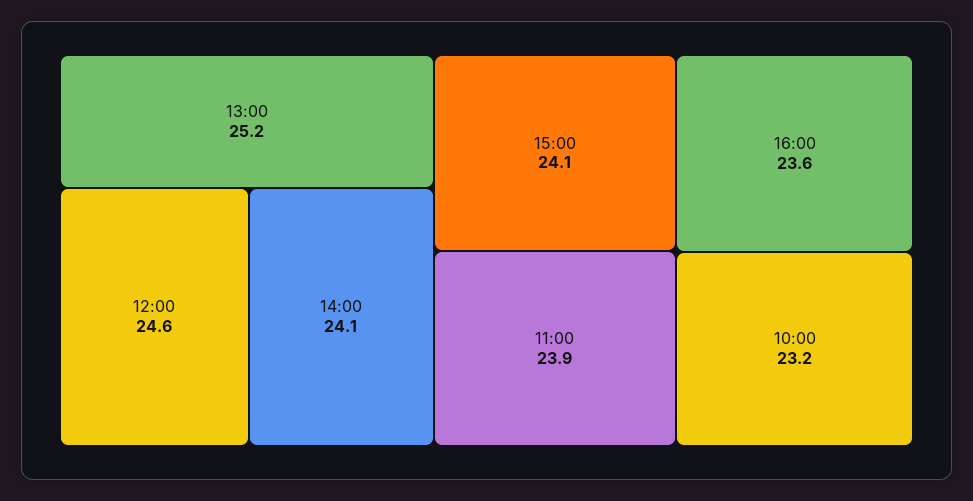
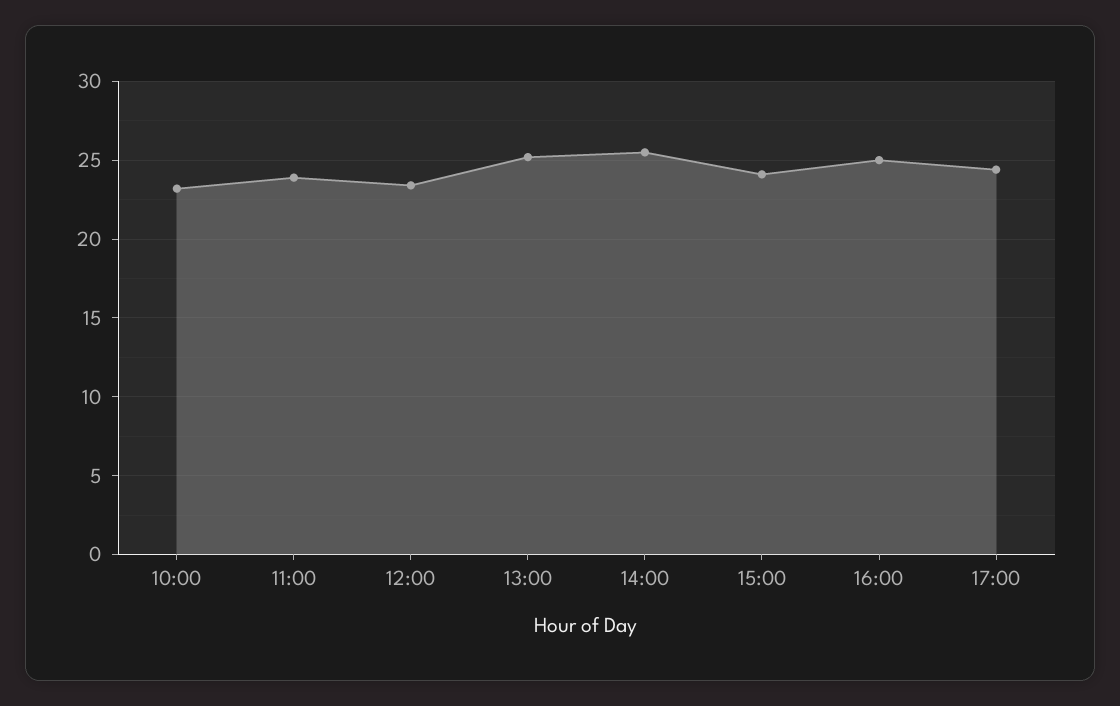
12:00: 24.6 -> 23.5
14:00: 24.1 -> 25.5
16:00: 23.6 -> 25
17:00: none -> 24.5

